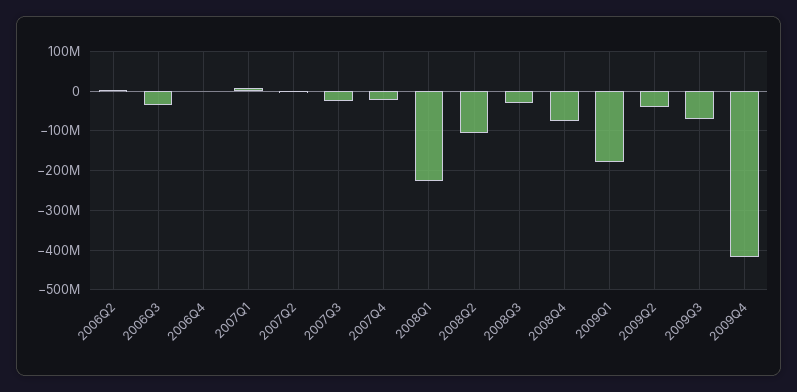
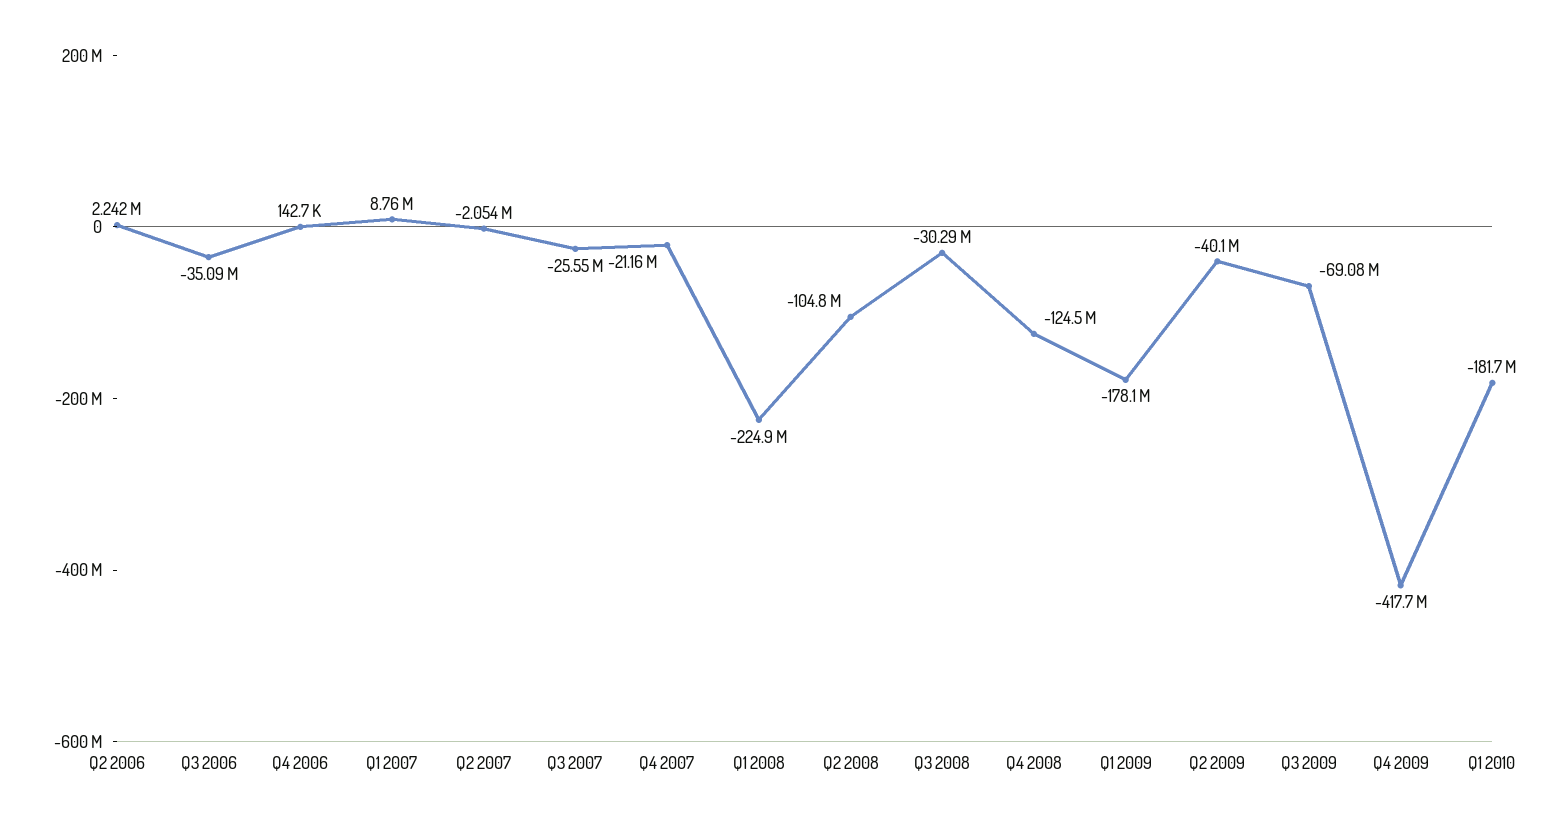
2008Q4: -80000000 -> -124500000
Q1 2010: none -> -181700000

